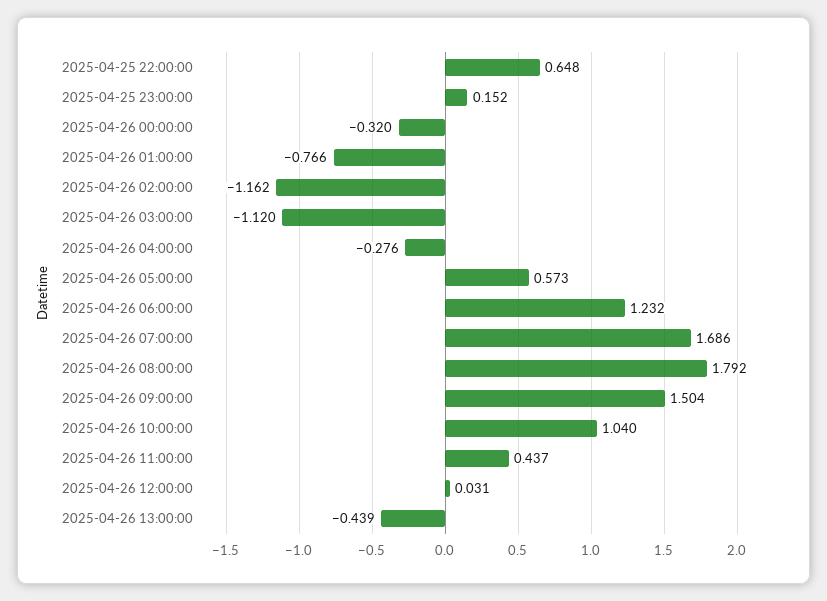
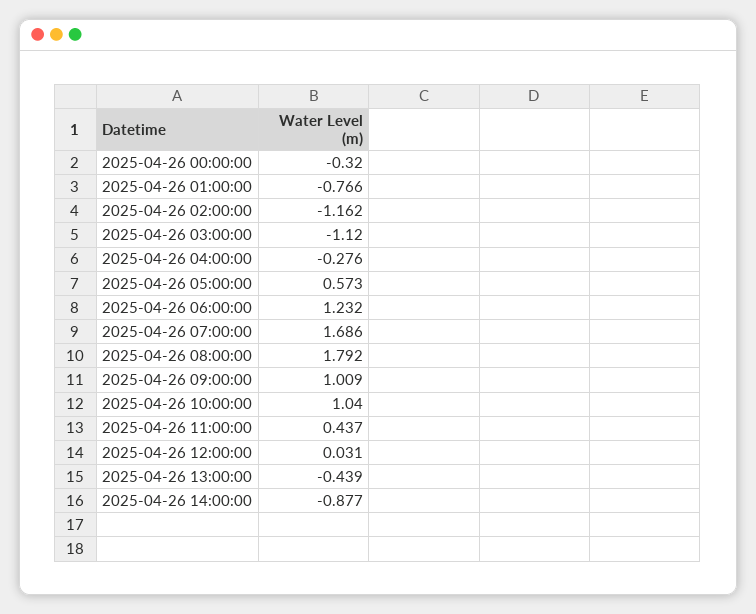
2025-04-25 22:00:00: 0.648 -> none
2025-04-25 23:00:00: 0.152 -> none
2025-04-26 09:00:00: 1.504 -> 1.009
2025-04-26 14:00:00: none -> -0.877

